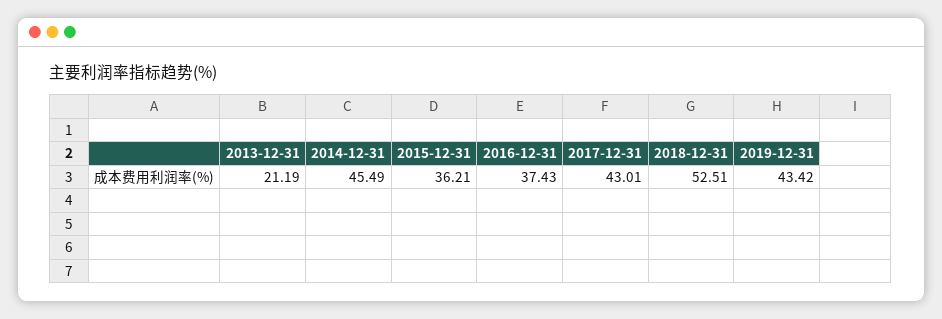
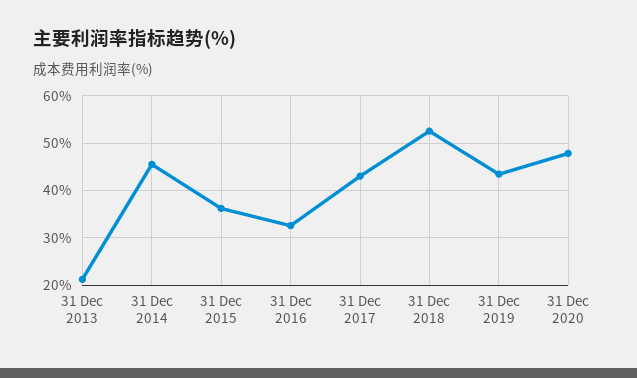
2016-12-31: 37.43 -> 32
31 Dec 2020: none -> 48

